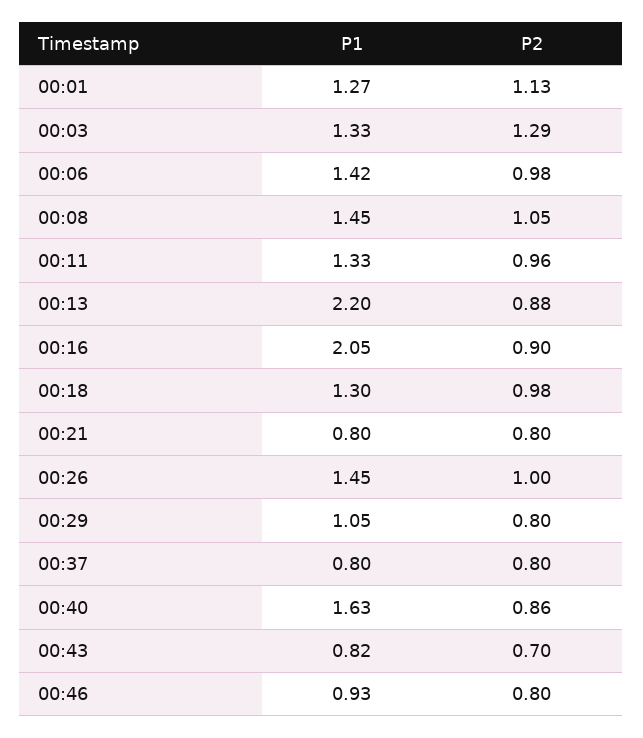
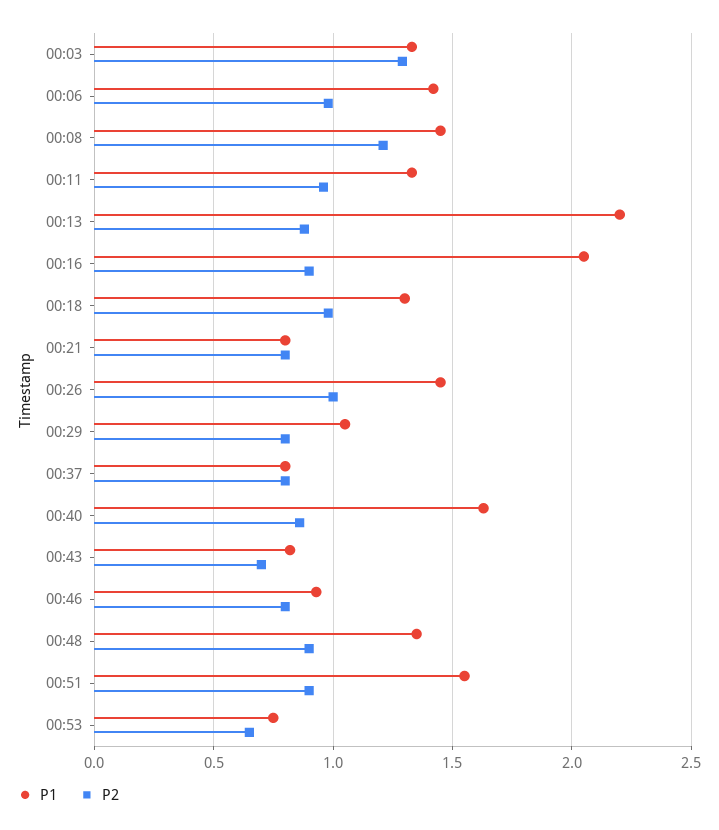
P1, 00:01: 1.27 -> none
P2, 00:01: 1.13 -> none
P2, 00:08: 1.05 -> 1.2
P1, 00:48: none -> 1.35
P2, 00:48: none -> 0.9
P1, 00:51: none -> 1.55
P2, 00:51: none -> 0.9
P1, 00:53: none -> 0.75
P2, 00:53: none -> 0.65

